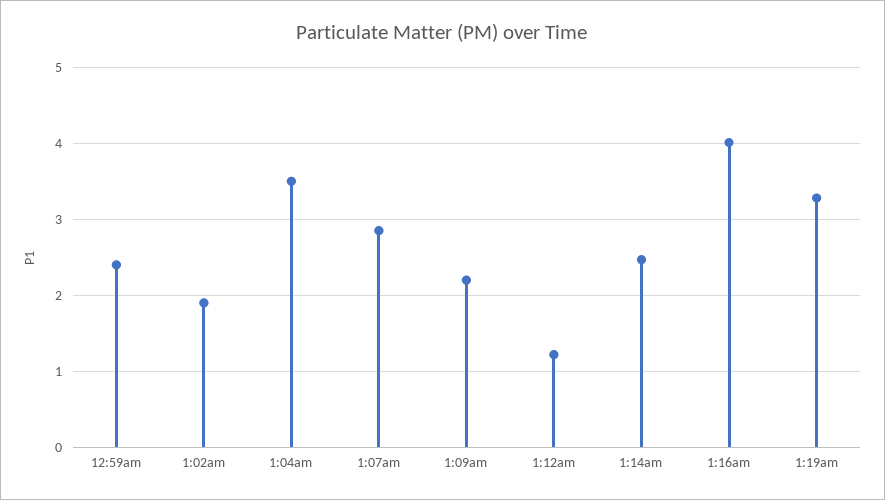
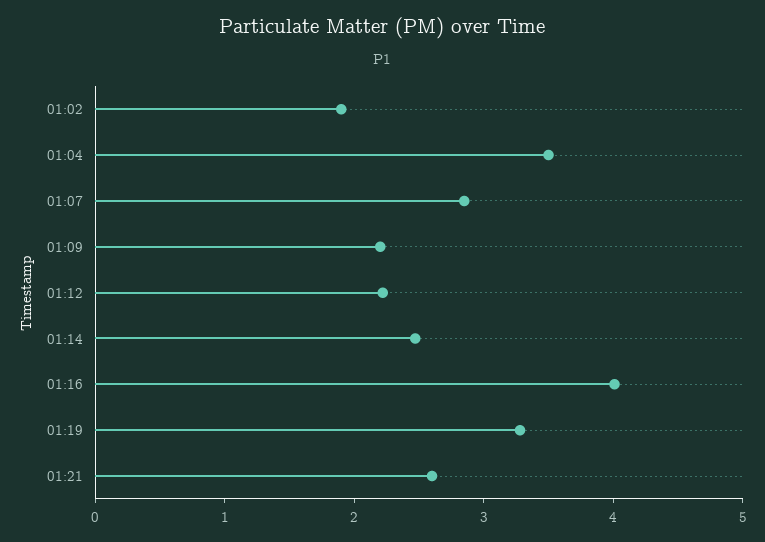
12:59am: 2.4 -> none
1:12am: 1.2 -> 2.2
01:21: none -> 2.6

